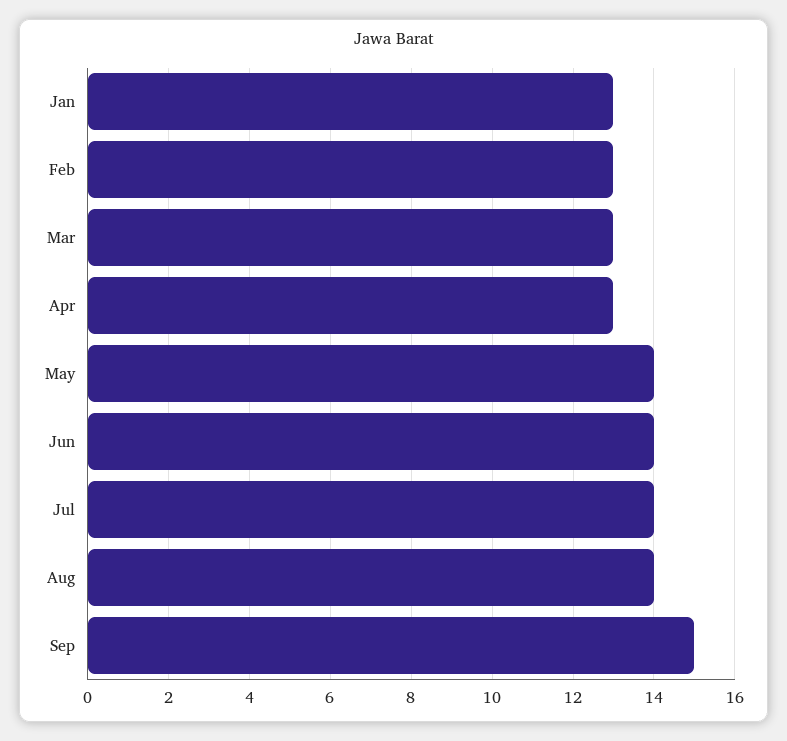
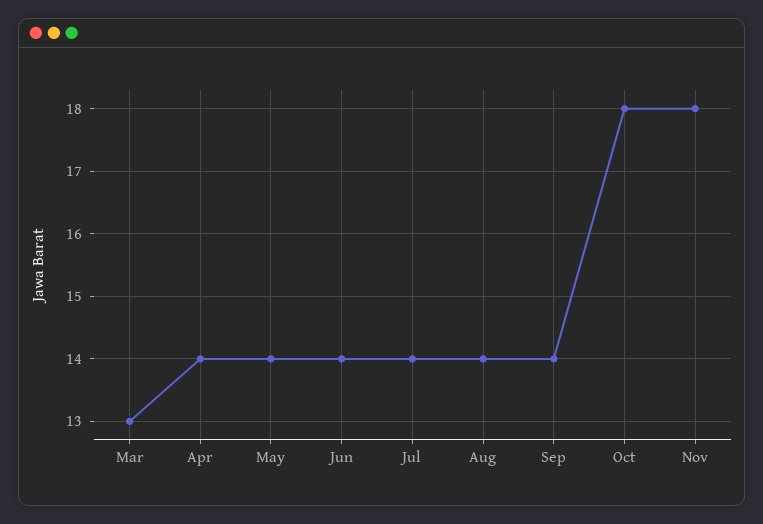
Jan: 13 -> none
Feb: 13 -> none
Apr: 13 -> 14
Sep: 15 -> 14
Oct: none -> 18
Nov: none -> 18

